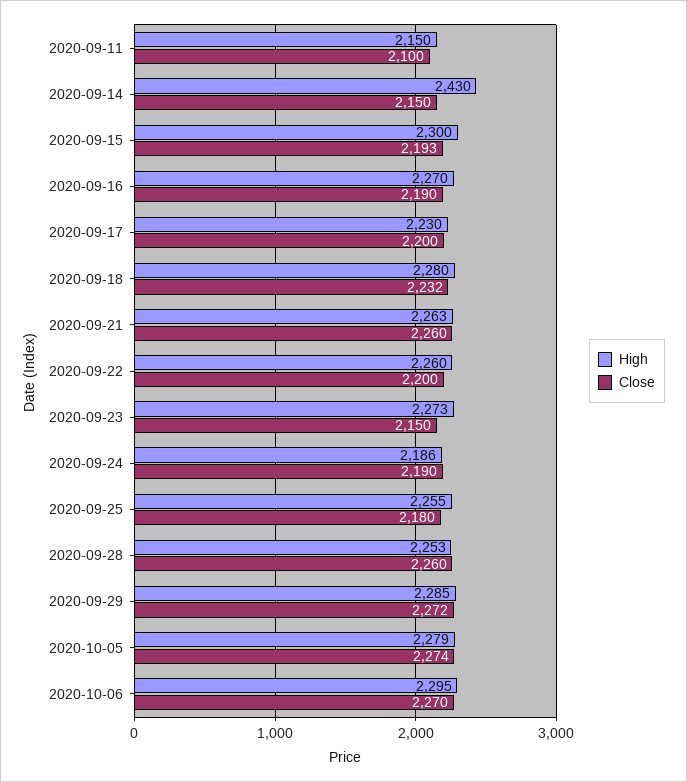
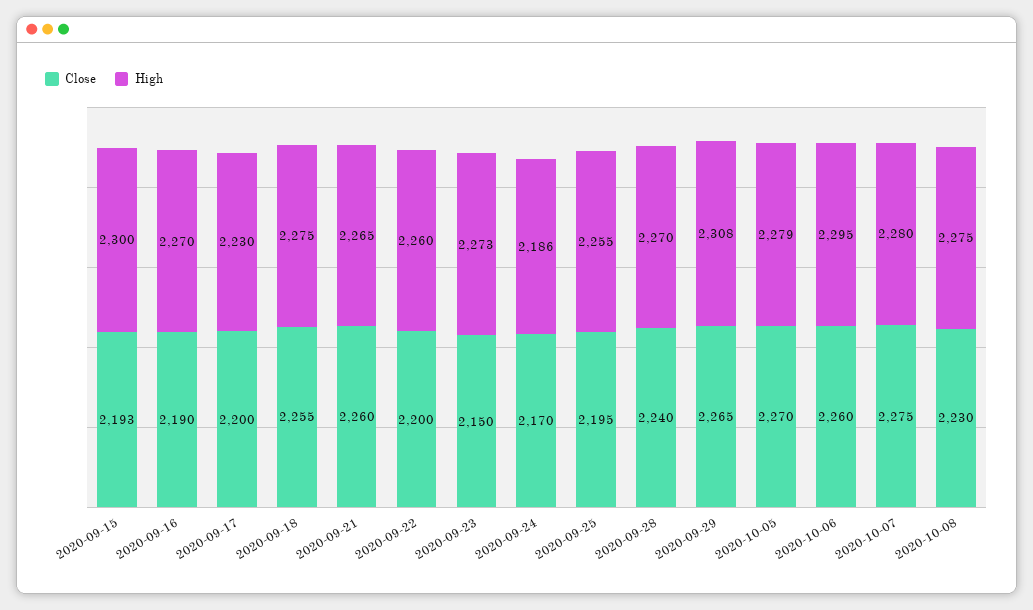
High, 2020-09-11: 2150 -> none
Close, 2020-09-11: 2100 -> none
High, 2020-09-14: 2430 -> none
Close, 2020-09-14: 2150 -> none
High, 2020-09-18: 2280 -> 2275
Close, 2020-09-18: 2232 -> 2255
High, 2020-09-21: 2263 -> 2265
Close, 2020-09-24: 2190 -> 2170
Close, 2020-09-25: 2180 -> 2195
High, 2020-09-28: 2253 -> 2270
Close, 2020-09-28: 2260 -> 2240
High, 2020-09-29: 2285 -> 2308
Close, 2020-09-29: 2272 -> 2265
Close, 2020-10-05: 2274 -> 2270
Close, 2020-10-06: 2270 -> 2260
Close, 2020-10-07: none -> 2275
High, 2020-10-07: none -> 2280
Close, 2020-10-08: none -> 2230
High, 2020-10-08: none -> 2275

